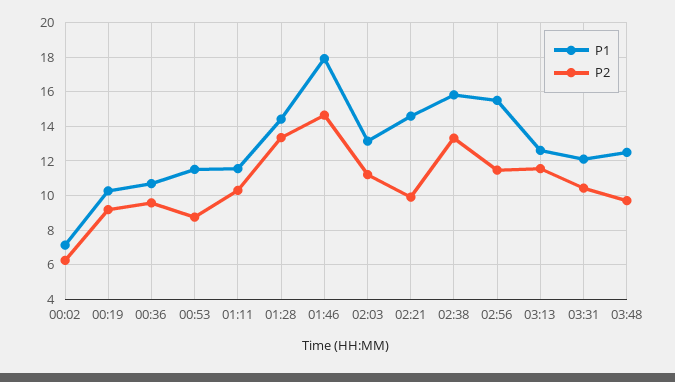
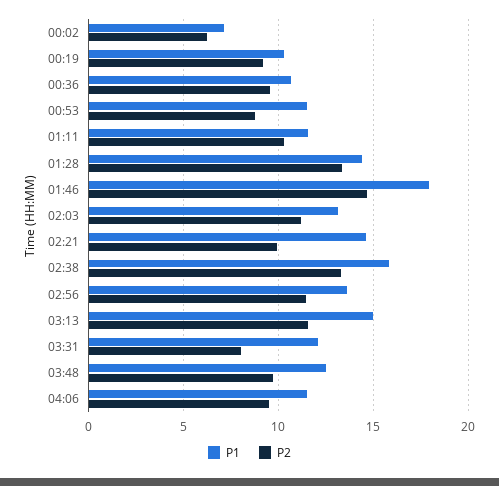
P1, 02:56: 15.5 -> 13.5
P1, 03:13: 12.5 -> 15
P2, 03:31: 10.5 -> 8
P1, 04:06: none -> 11.5
P2, 04:06: none -> 9.5

